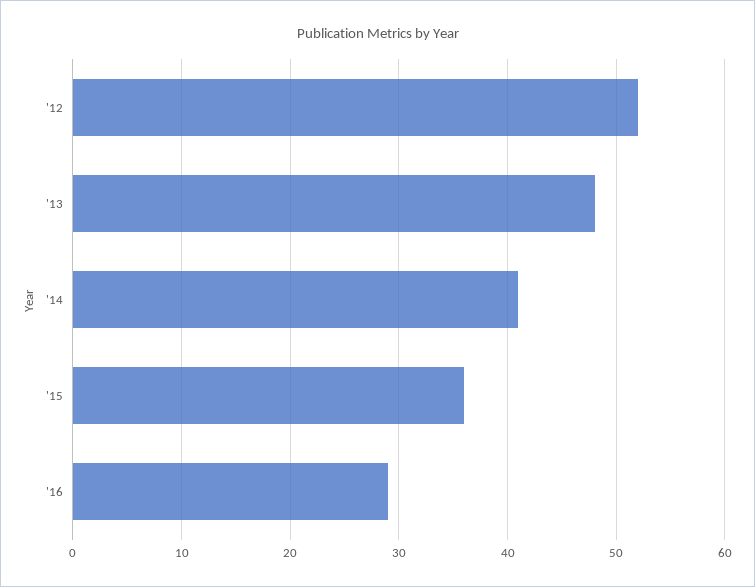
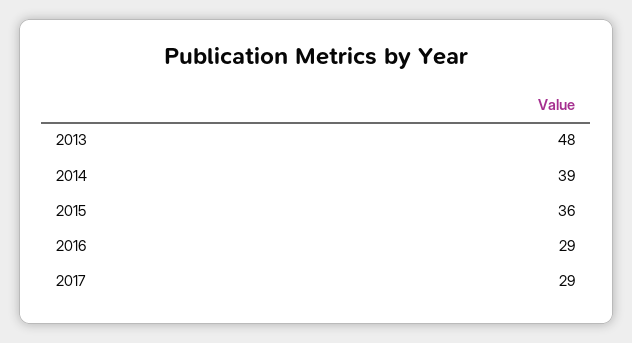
'12: 52 -> none
'14: 41 -> 39
2017: none -> 29

